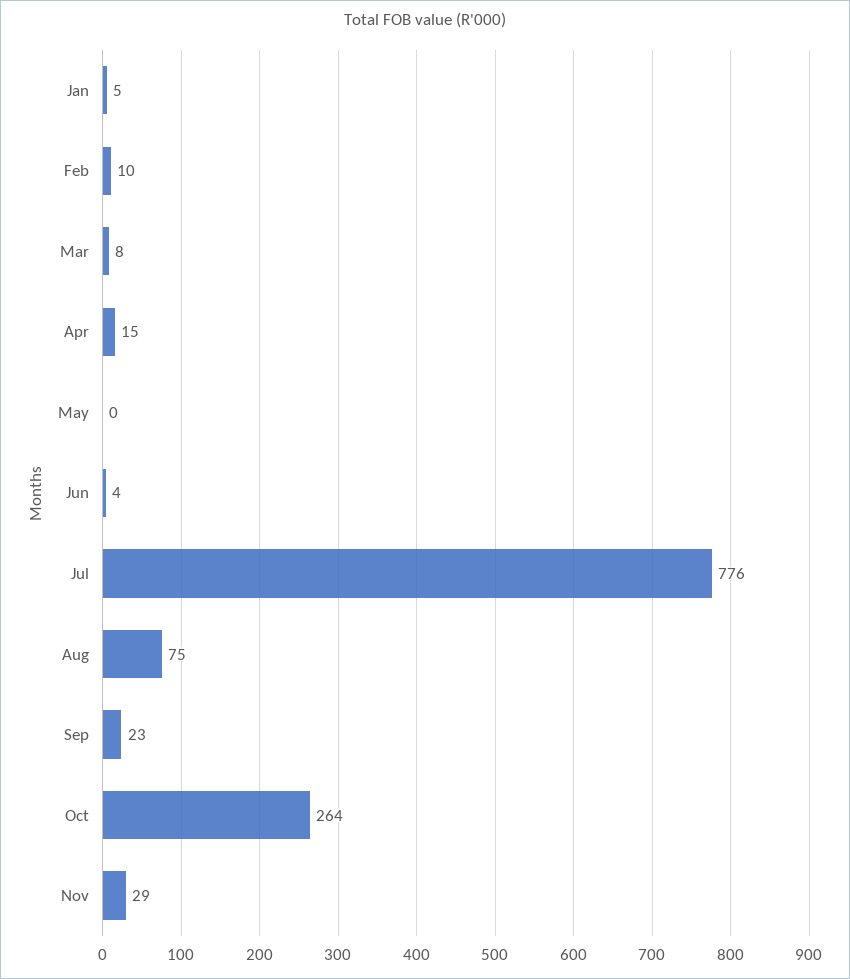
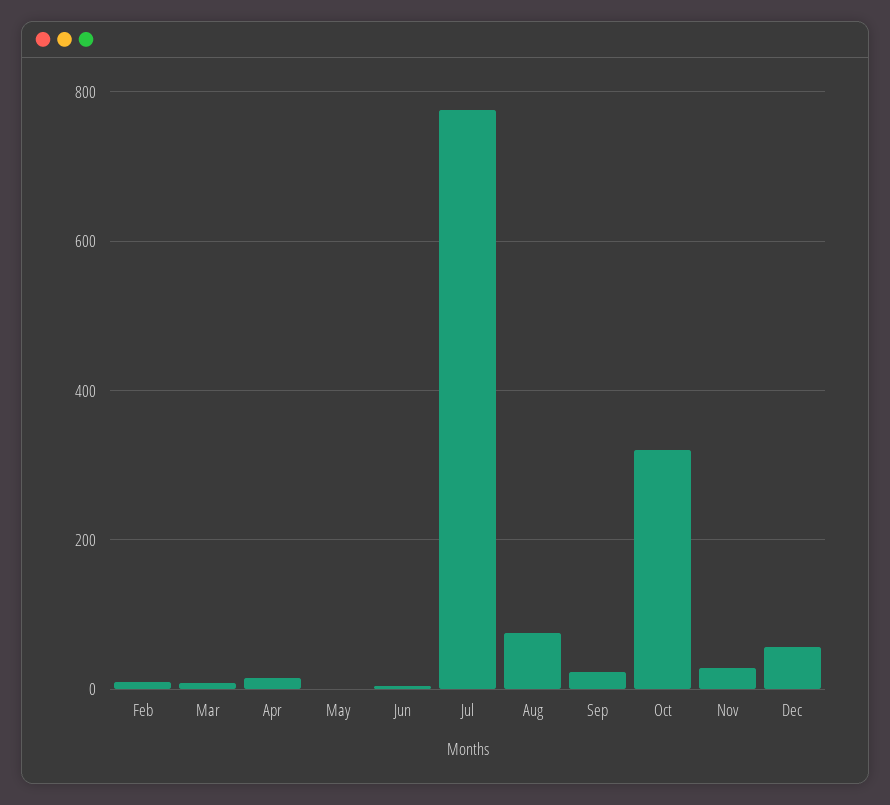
Jan: 5 -> none
Oct: 264 -> 320
Dec: none -> 60

